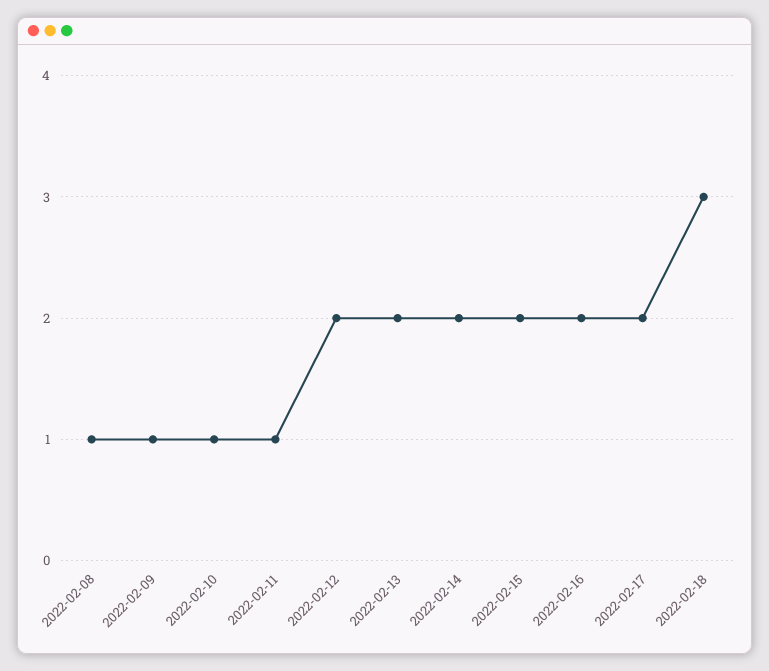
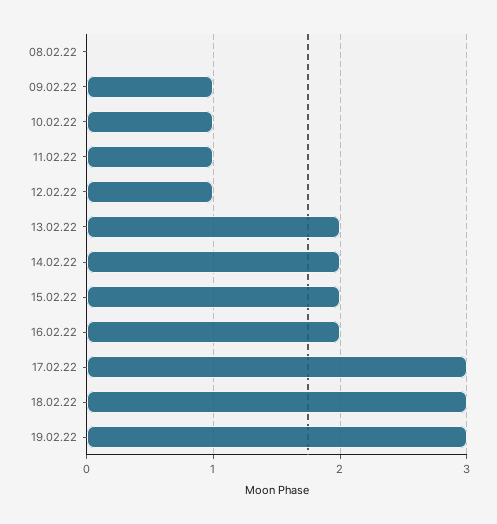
2022-02-08: 1 -> 0
2022-02-12: 2 -> 1
2022-02-17: 2 -> 3
19.02.22: none -> 3

